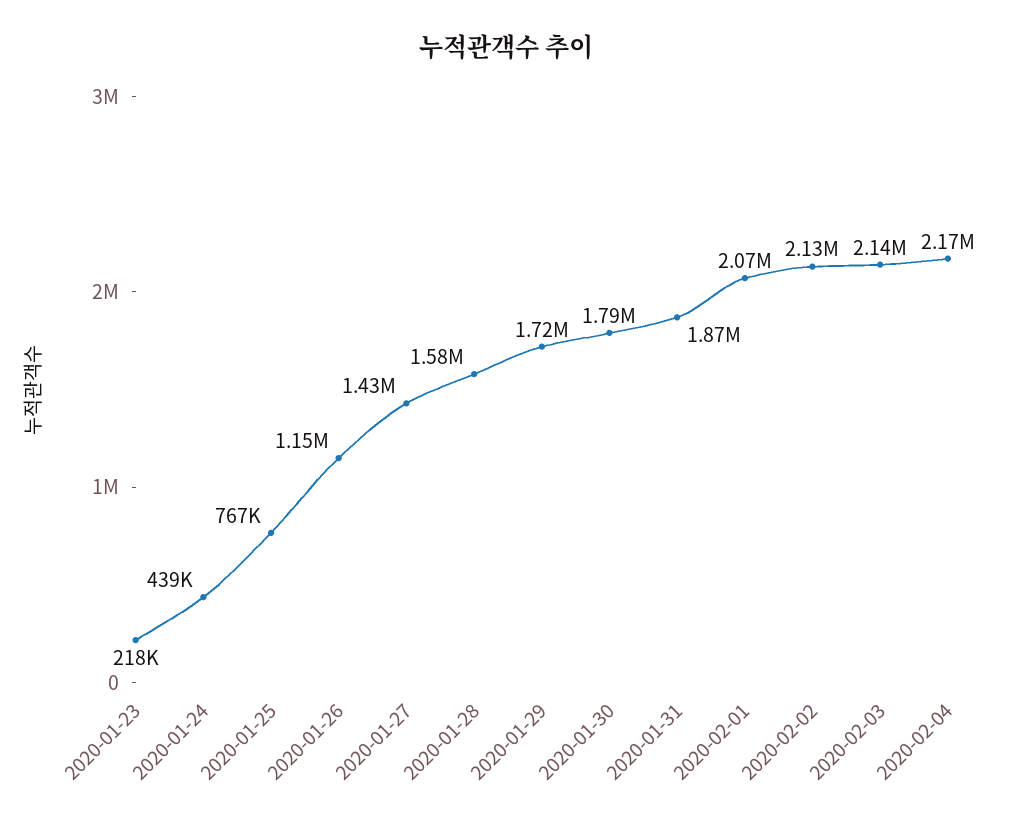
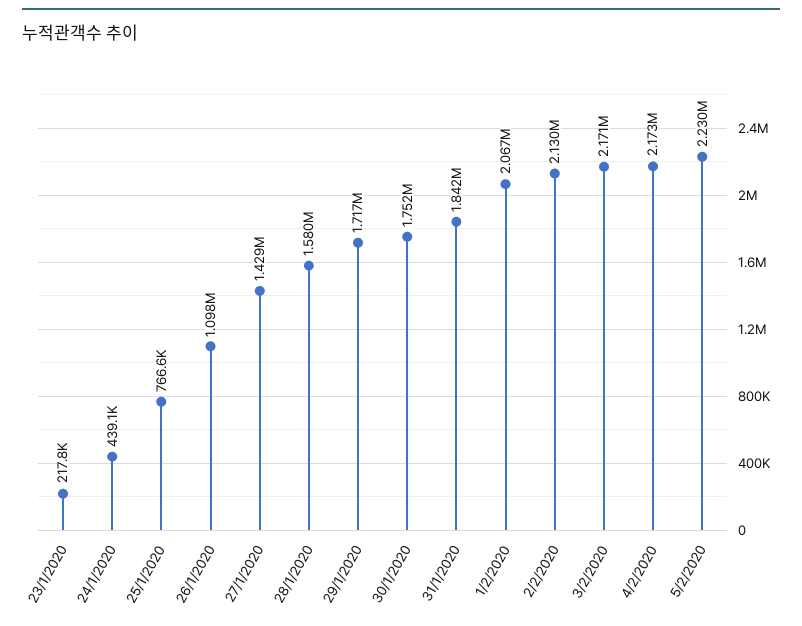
2020-01-26: 1150000 -> 1098000
2020-01-30: 1790000 -> 1752000
2020-01-31: 1870000 -> 1842000
2020-02-03: 2140000 -> 2171000
5/2/2020: none -> 2230000

